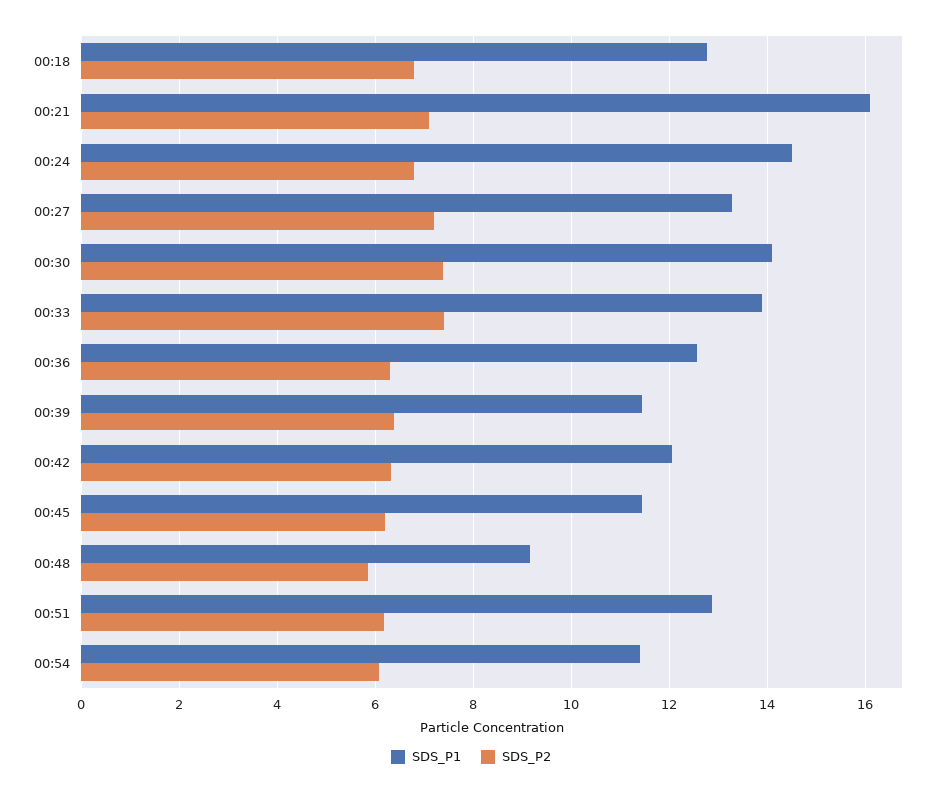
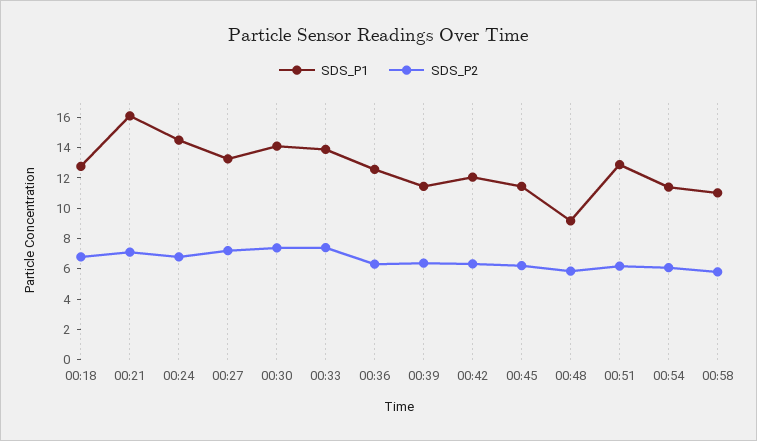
SDS_P1, 00:58: none -> 11
SDS_P2, 00:58: none -> 6

